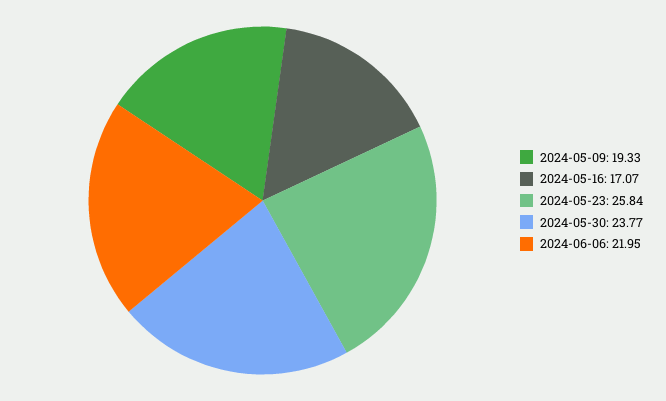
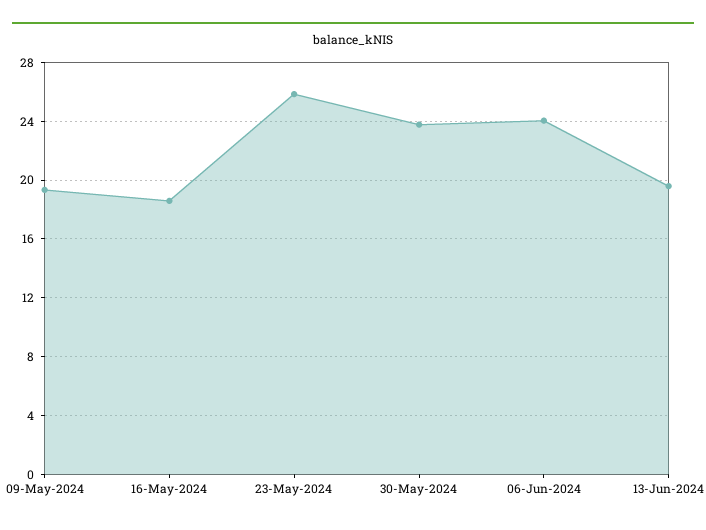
2024-05-16: 17.07 -> 18.5
2024-06-06: 21.95 -> 24
13-Jun-2024: none -> 19.5

